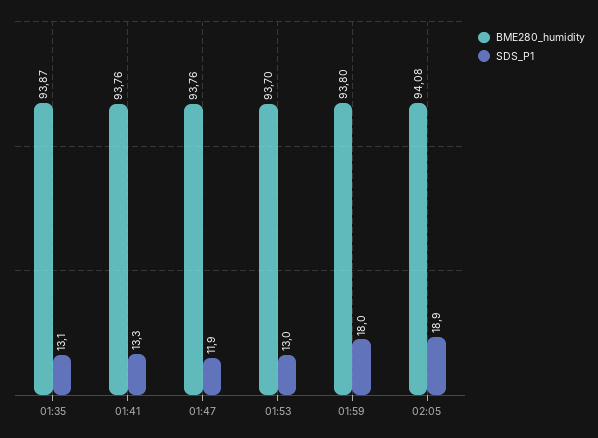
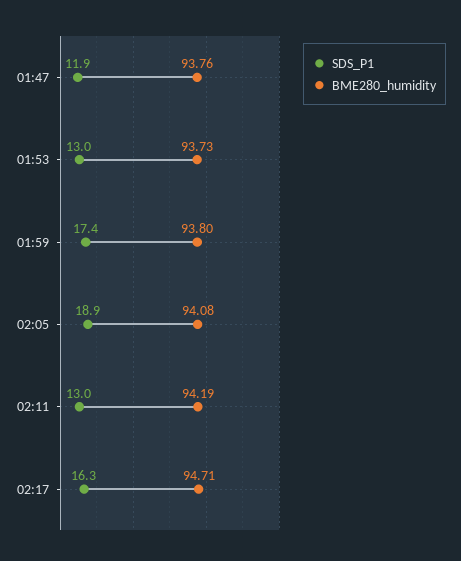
BME280_humidity, 01:35: 93.87 -> none
SDS_P1, 01:35: 13.1 -> none
BME280_humidity, 01:41: 93.76 -> none
SDS_P1, 01:41: 13.3 -> none
BME280_humidity, 01:53: 93.7 -> 93.73
SDS_P1, 01:59: 18 -> 17.4
SDS_P1, 02:11: none -> 13
BME280_humidity, 02:11: none -> 94.19
SDS_P1, 02:17: none -> 16.3
BME280_humidity, 02:17: none -> 94.71

